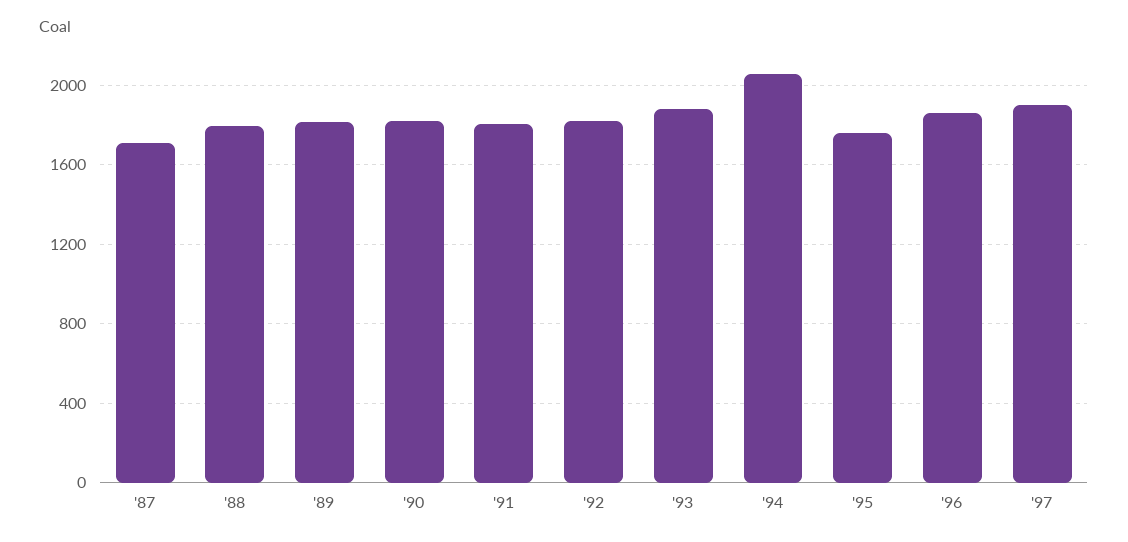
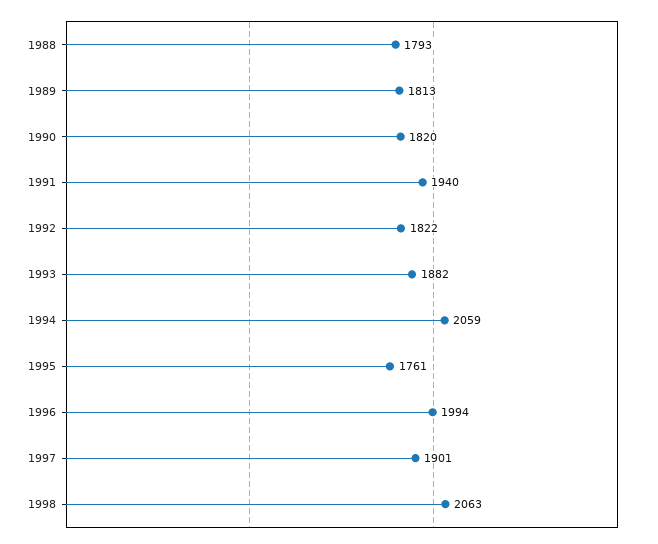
'87: 1700 -> none
'91: 1800 -> 1940
'96: 1850 -> 1994
1998: none -> 2063

